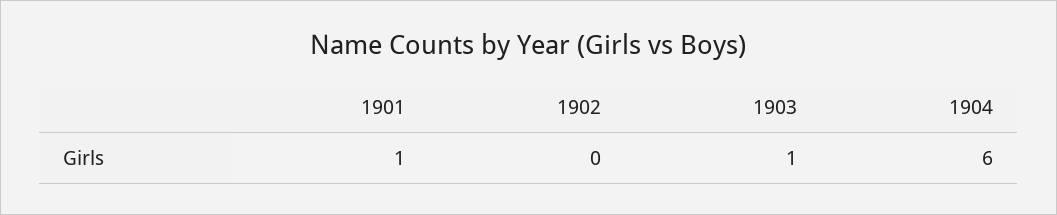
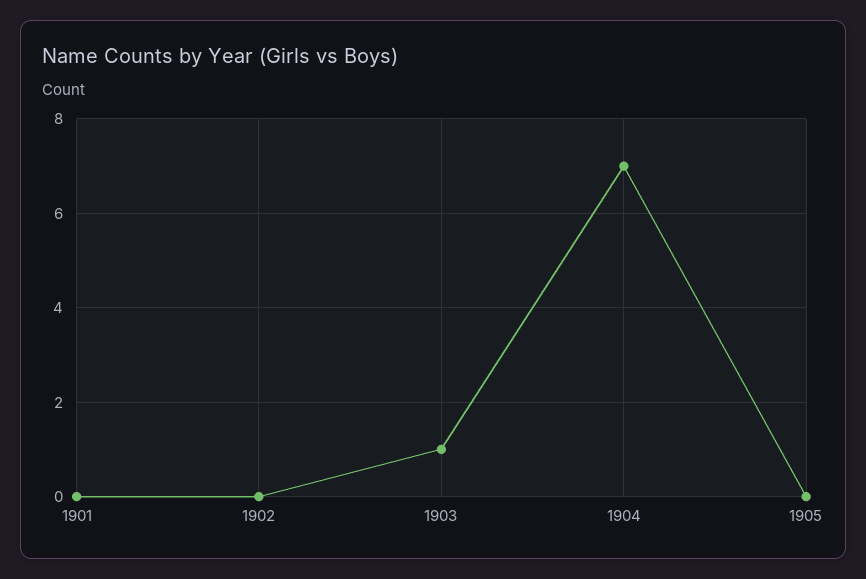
1901: 1 -> 0
1904: 6 -> 7
1905: none -> 0

